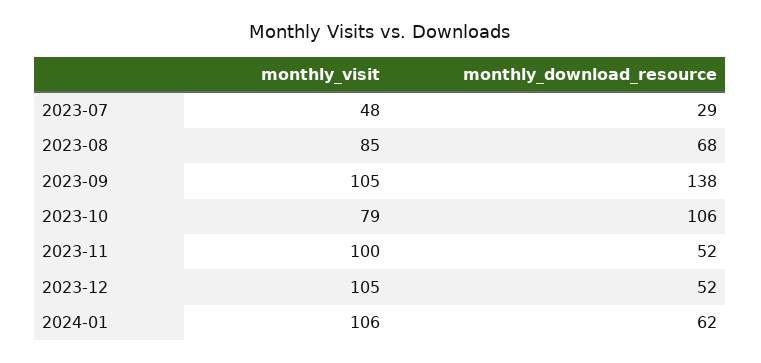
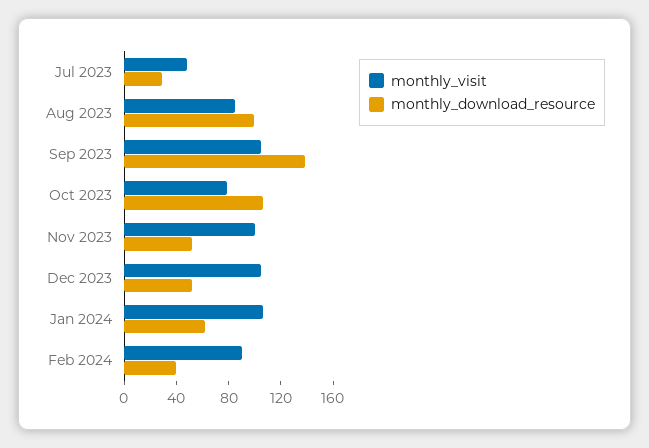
monthly_download_resource, 2023-08: 68 -> 100
monthly_visit, Feb 2024: none -> 90
monthly_download_resource, Feb 2024: none -> 40

